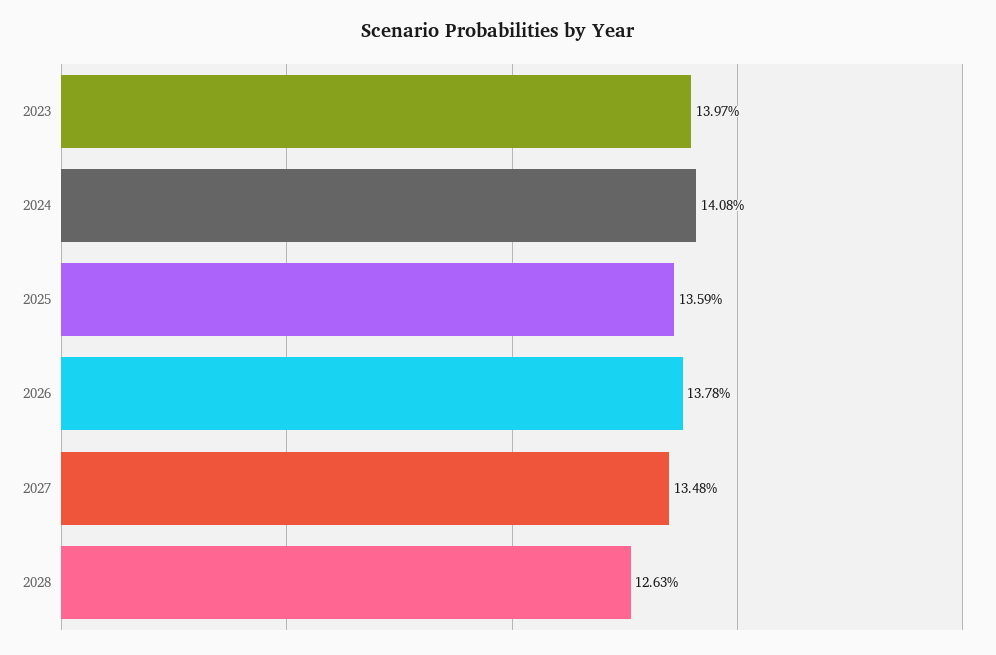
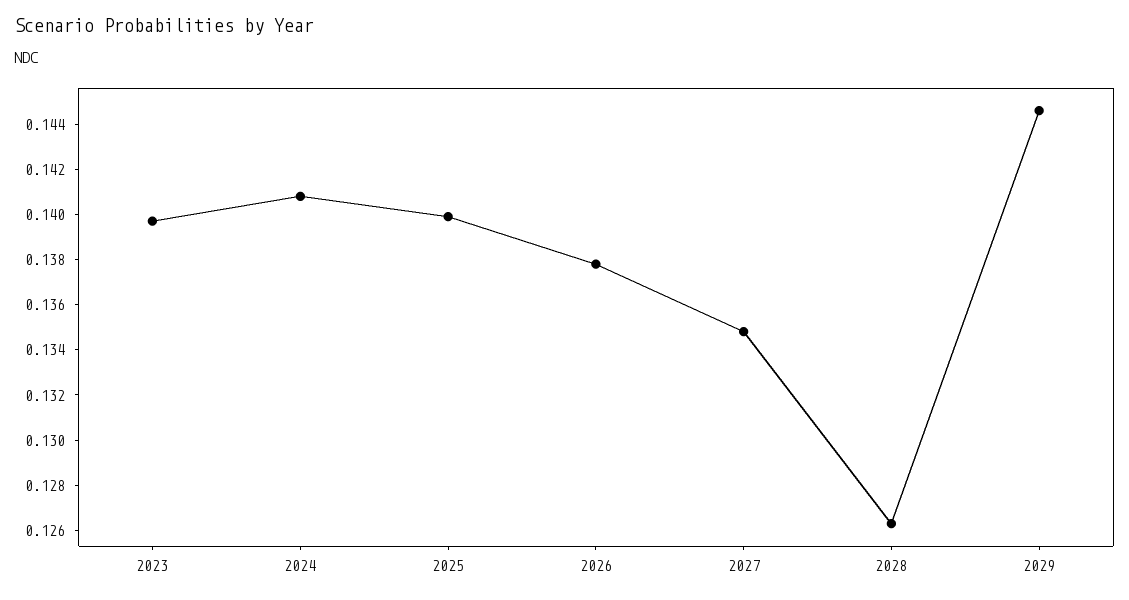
2025: 0.1359 -> 0.14
2029: none -> 0.1445

